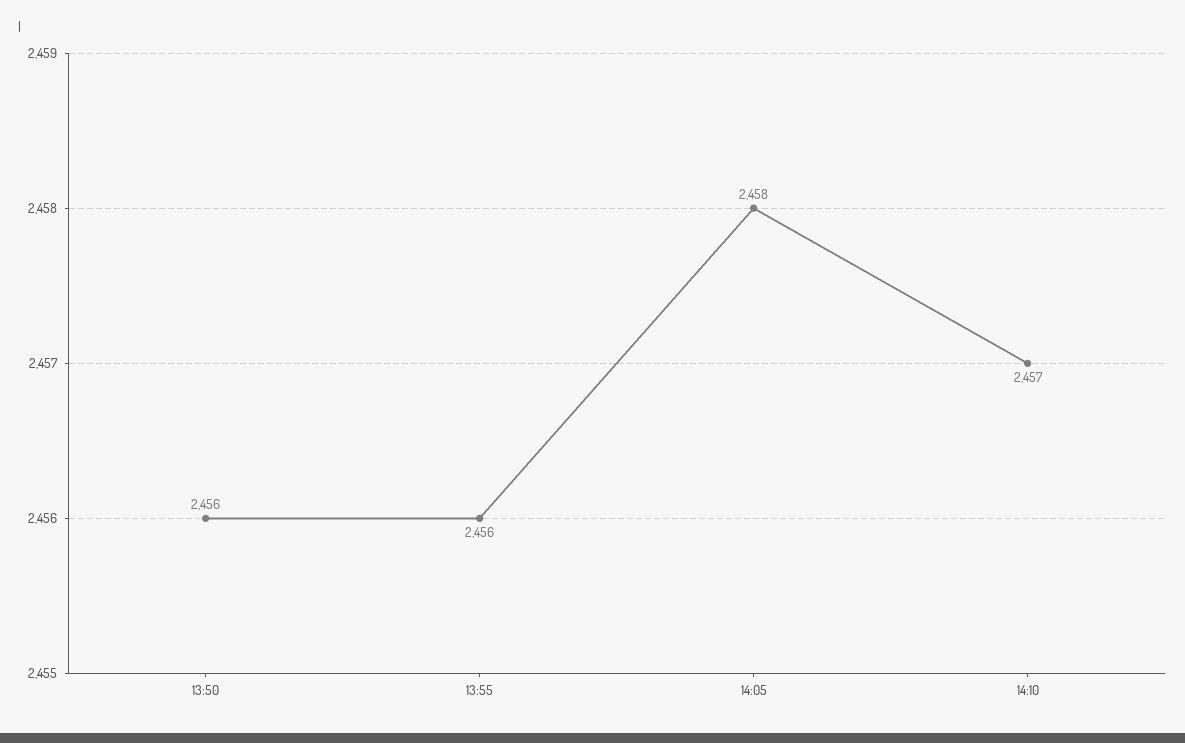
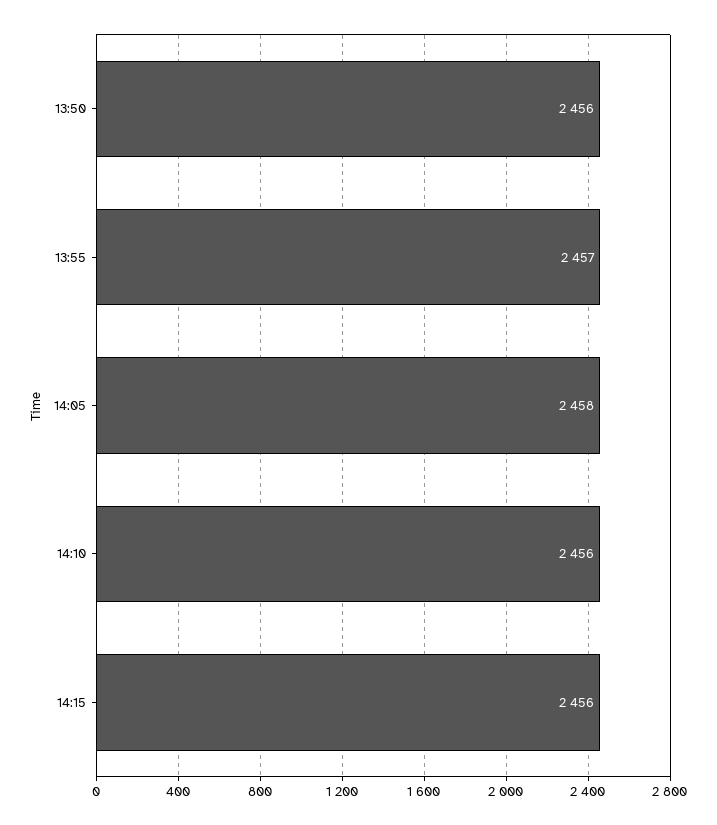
13:55: 2456 -> 2457
14:10: 2457 -> 2456
14:15: none -> 2456

